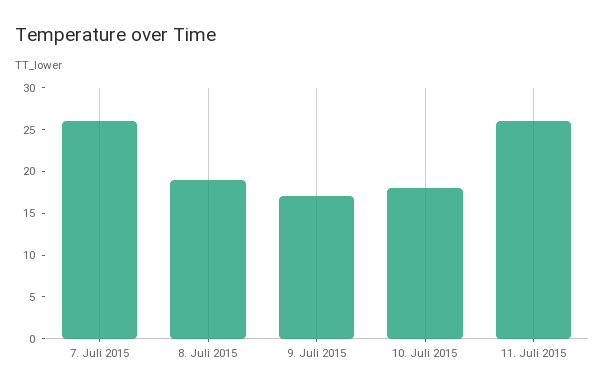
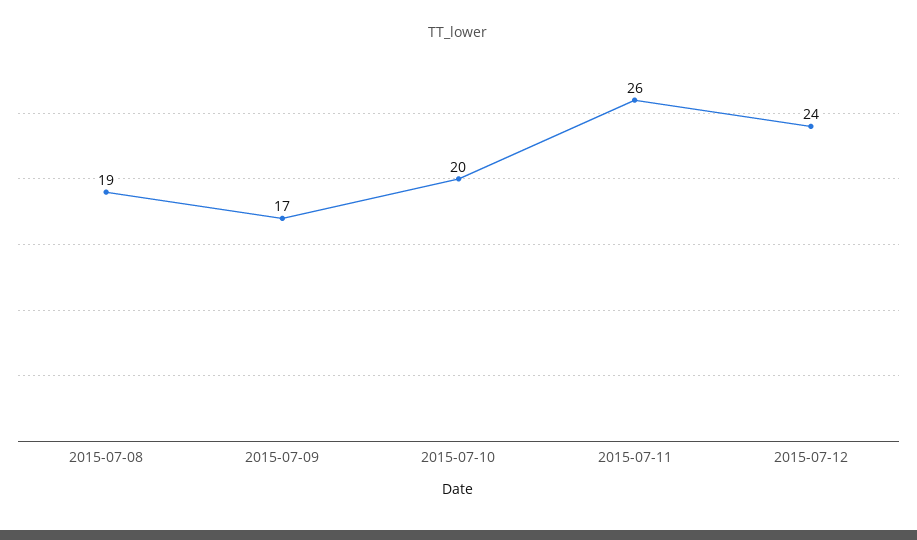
7. Juli 2015: 26 -> none
10. Juli 2015: 18 -> 20
2015-07-12: none -> 24

